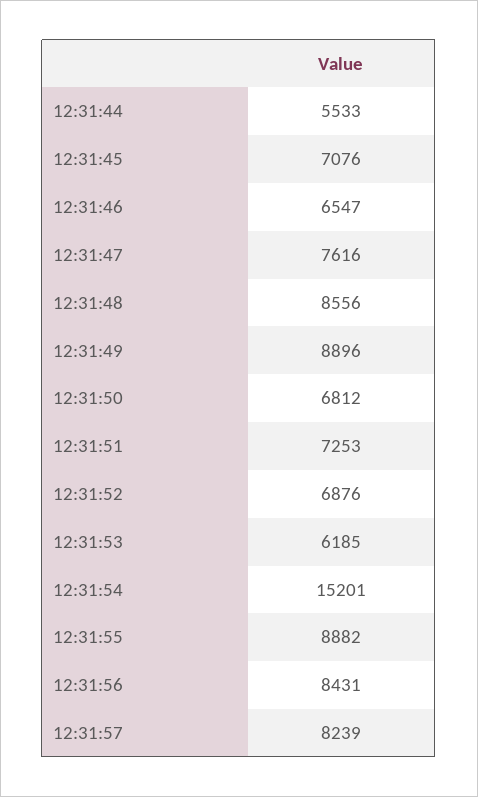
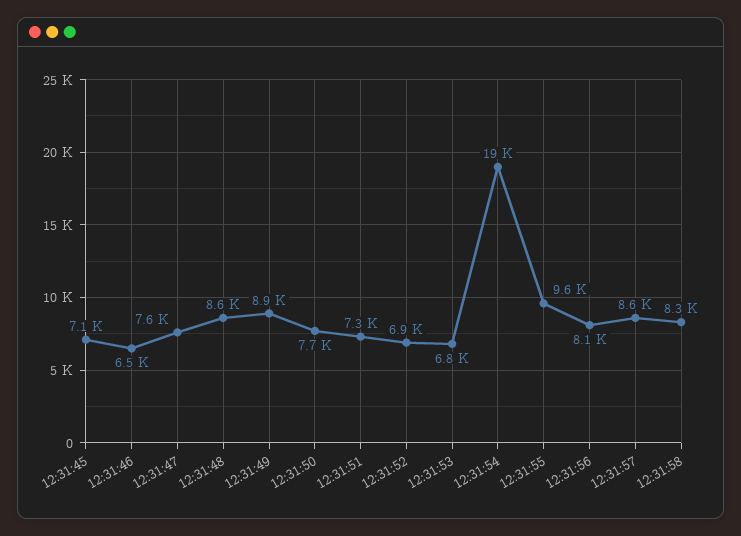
12:31:44: 5533 -> none
12:31:50: 6812 -> 7700
12:31:53: 6185 -> 6800
12:31:54: 15201 -> 19000
12:31:55: 8882 -> 9600
12:31:56: 8431 -> 8100
12:31:57: 8239 -> 8600
12:31:58: none -> 8300

